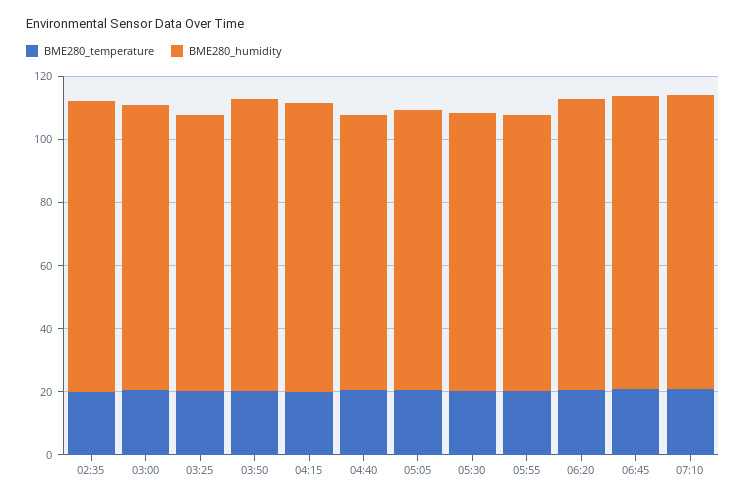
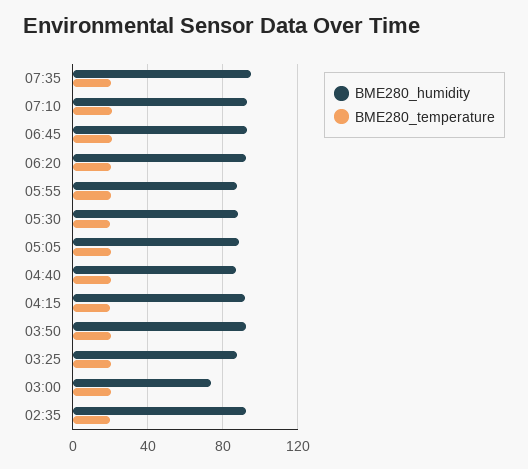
BME280_humidity, 03:00: 90 -> 75
BME280_humidity, 07:35: none -> 95
BME280_temperature, 07:35: none -> 20

